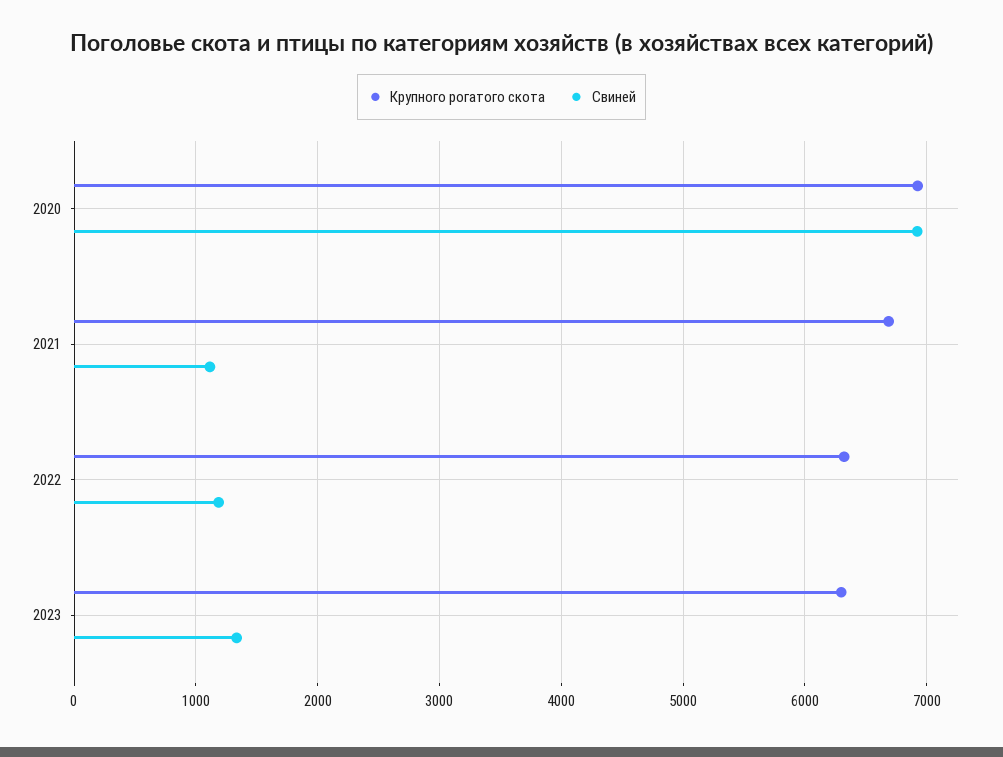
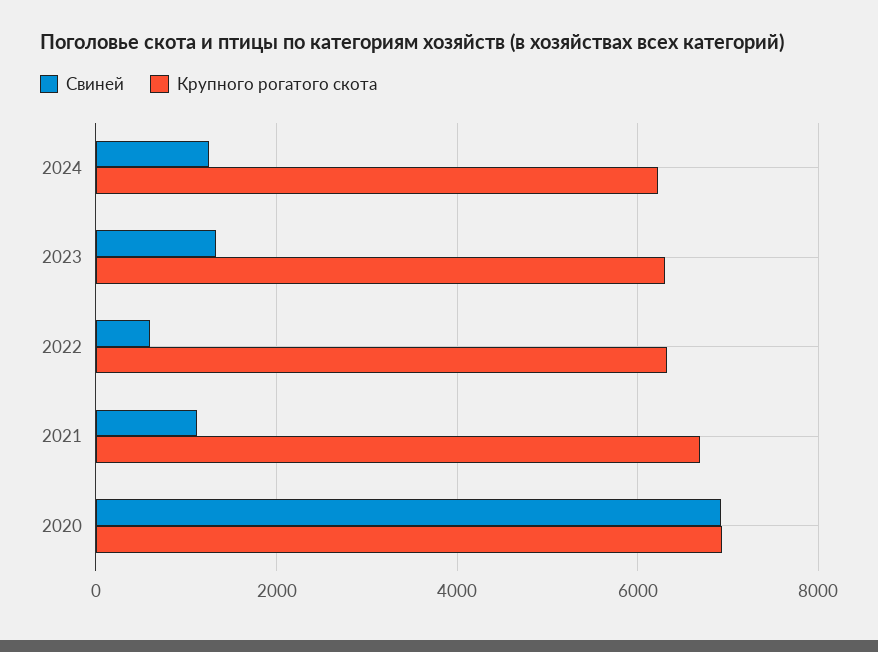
Свиней, 2022: 1200 -> 600
Свиней, 2024: none -> 1200
Крупного рогатого скота, 2024: none -> 6200

